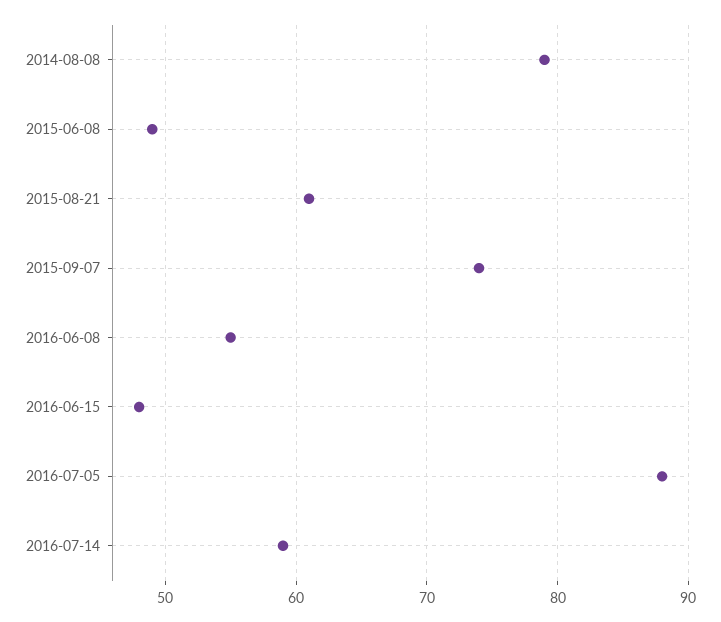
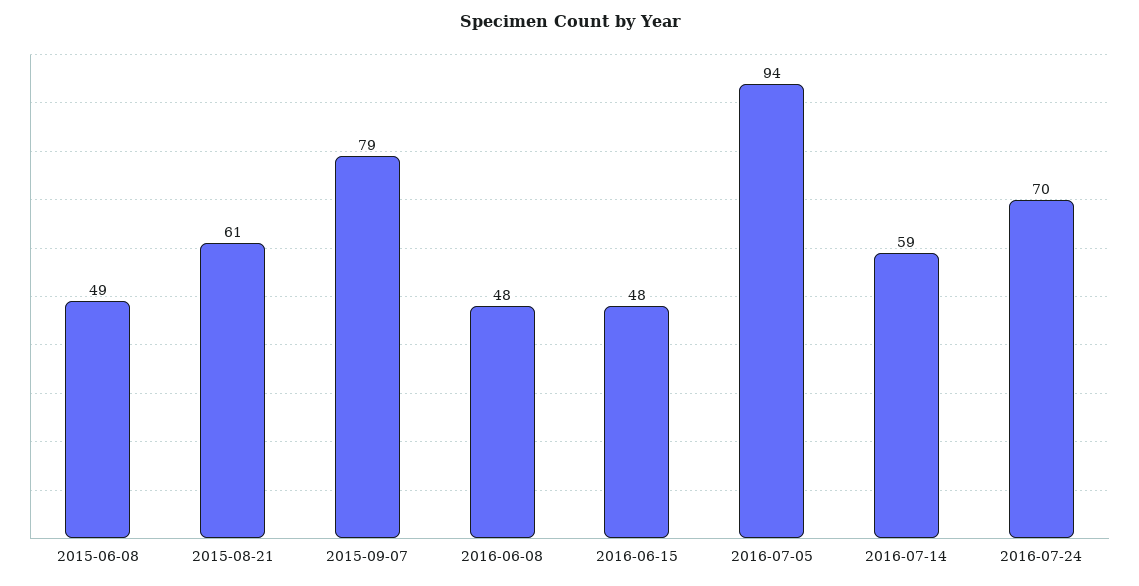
2014-08-08: 79 -> none
2015-09-07: 74 -> 79
2016-06-08: 55 -> 48
2016-07-05: 88 -> 94
2016-07-24: none -> 70

